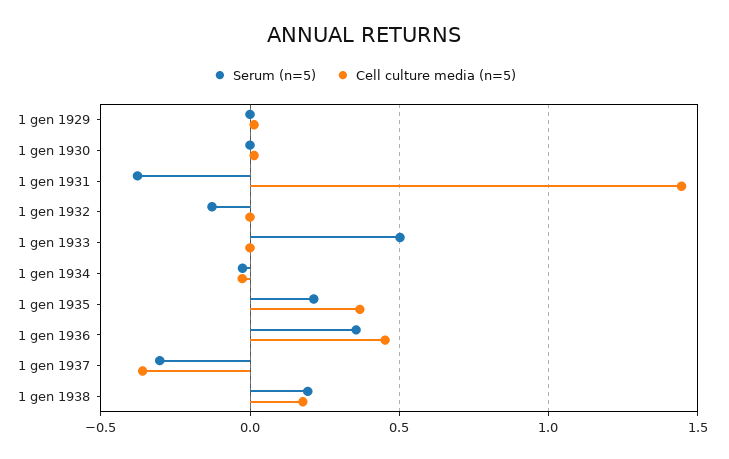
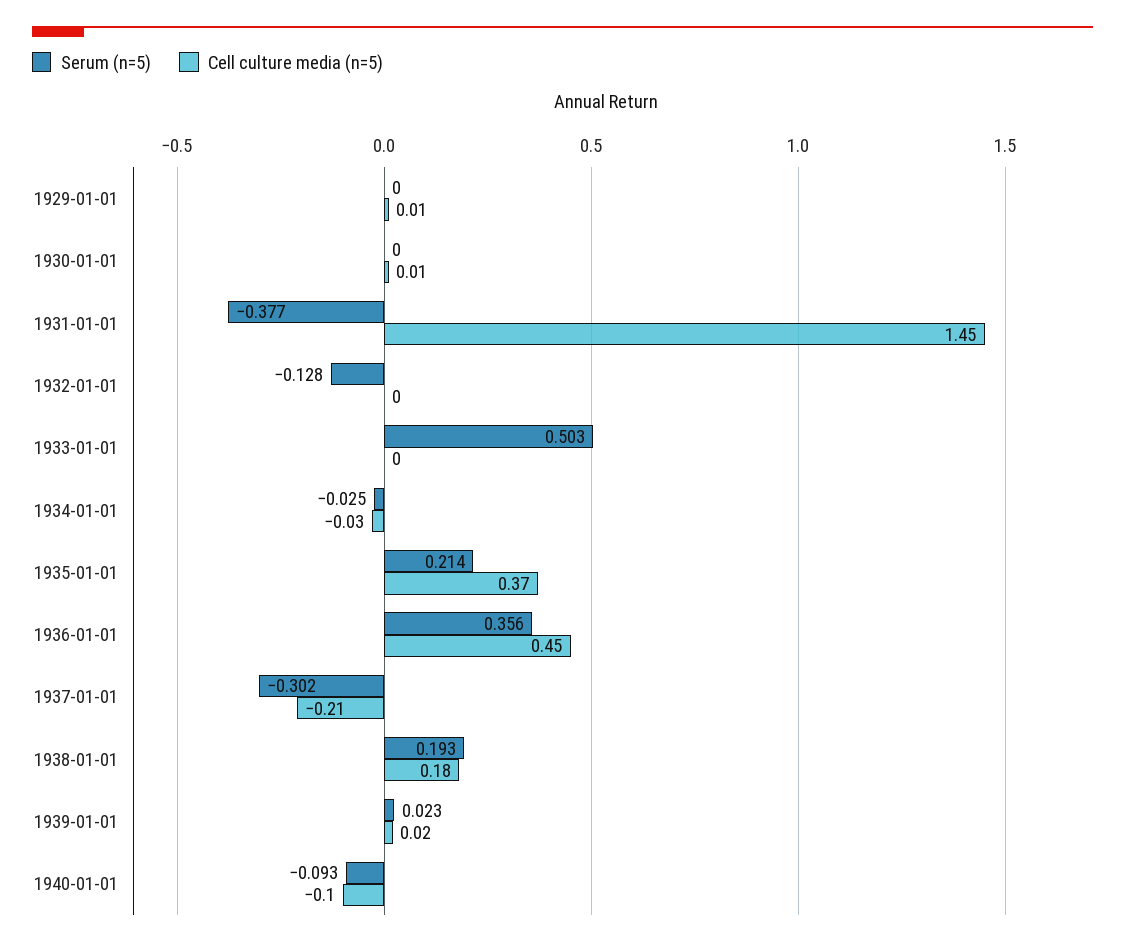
Cell culture media (n=5), 1 gen 1937: -0.35 -> -0.21
Serum (n=5), 1939-01-01: none -> 0.023
Cell culture media (n=5), 1939-01-01: none -> 0.02
Serum (n=5), 1940-01-01: none -> -0.093
Cell culture media (n=5), 1940-01-01: none -> -0.1

